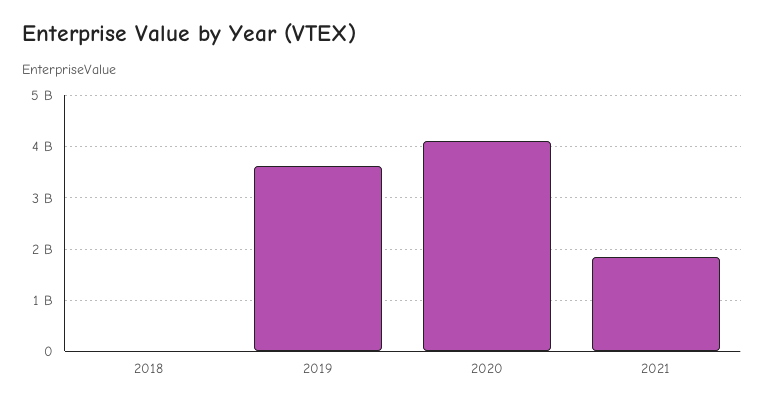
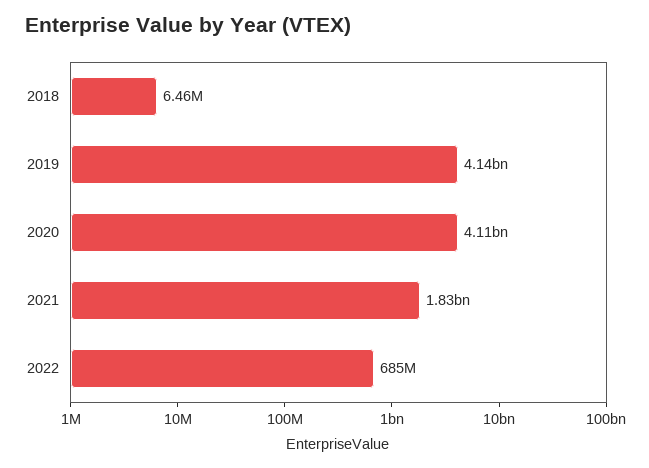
2019: 3600000000 -> 4140000000
2022: none -> 685000000

